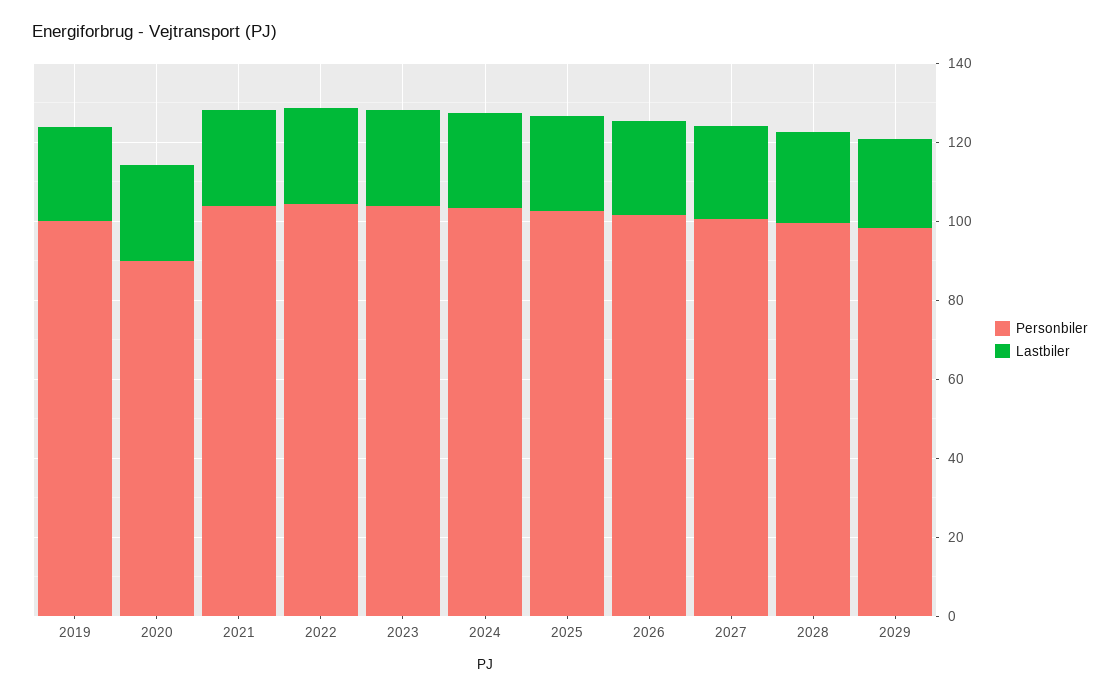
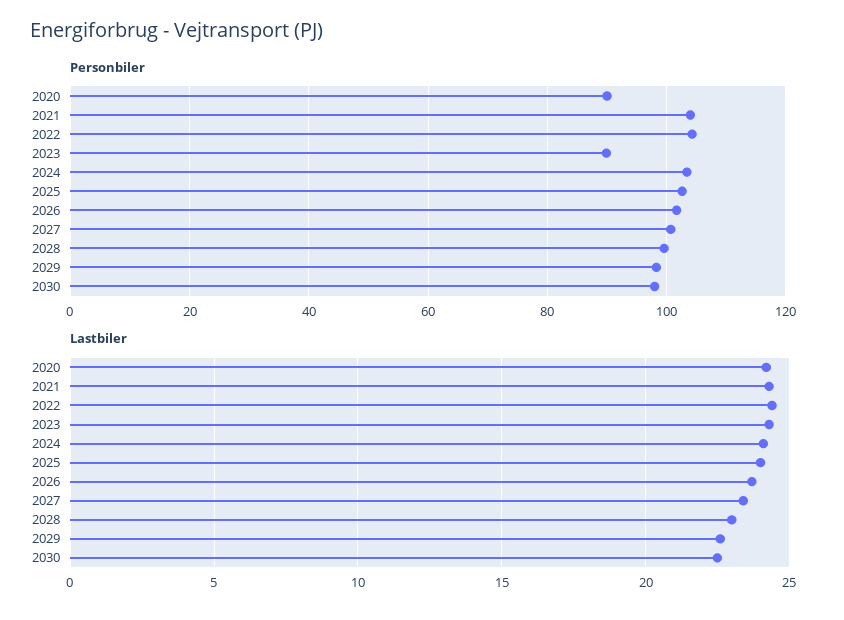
Personbiler, 2019: 100 -> none
Lastbiler, 2019: 25 -> none
Personbiler, 2023: 105 -> 90
Personbiler, 2030: none -> 98
Lastbiler, 2030: none -> 22.5

